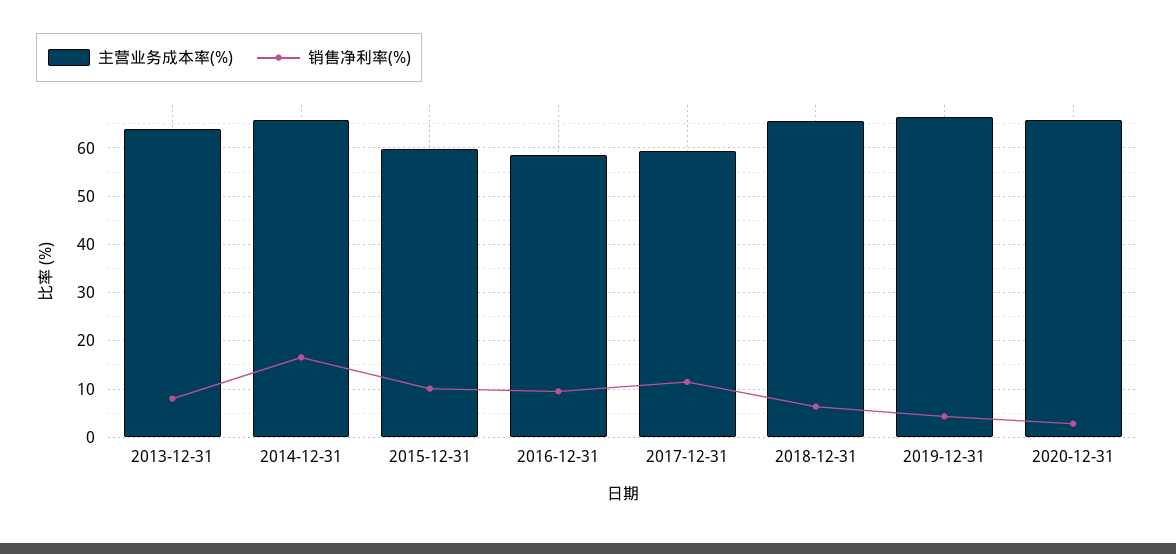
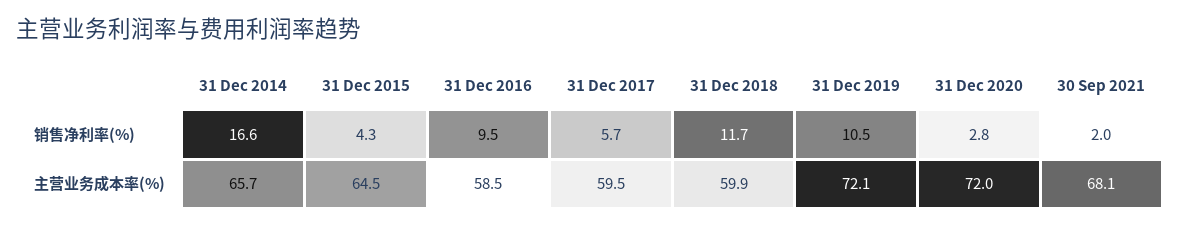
主营业务成本率(%), 2013-12-31: 64 -> none
销售净利率(%), 2013-12-31: 8 -> none
主营业务成本率(%), 2015-12-31: 60 -> 64.5
销售净利率(%), 2015-12-31: 10 -> 4.3
销售净利率(%), 2017-12-31: 12 -> 5.7
主营业务成本率(%), 2018-12-31: 66 -> 59.9
销售净利率(%), 2018-12-31: 6 -> 11.7
主营业务成本率(%), 2019-12-31: 66 -> 72.1
销售净利率(%), 2019-12-31: 4 -> 10.5
主营业务成本率(%), 2020-12-31: 66 -> 72
销售净利率(%), 30 Sep 2021: none -> 2
主营业务成本率(%), 30 Sep 2021: none -> 68.1

